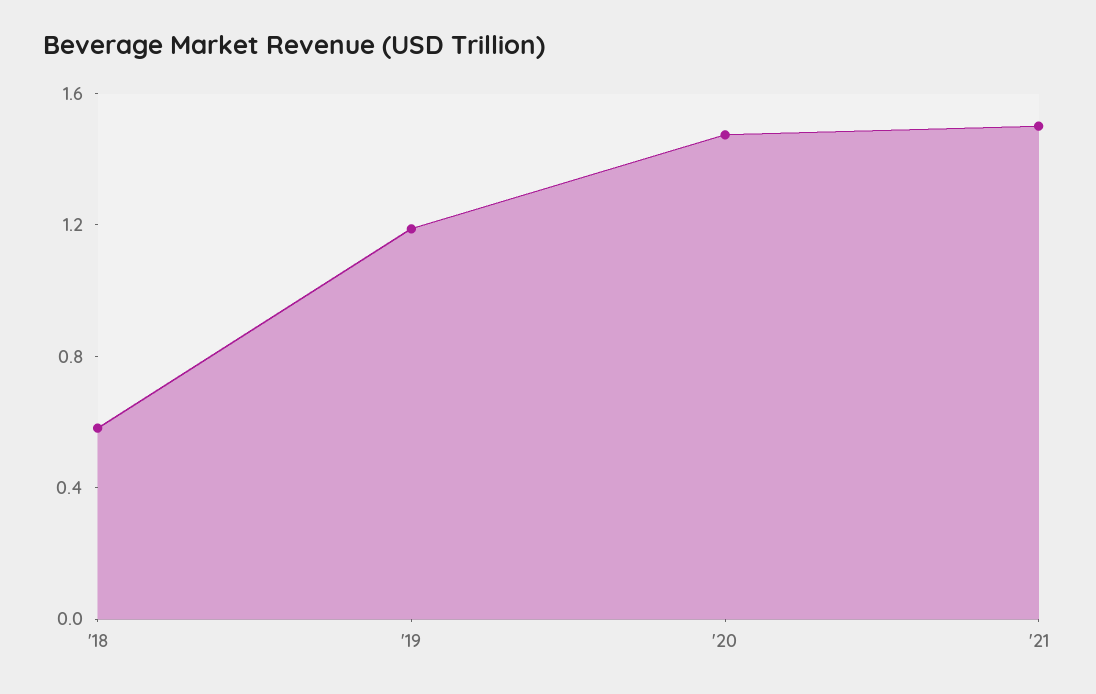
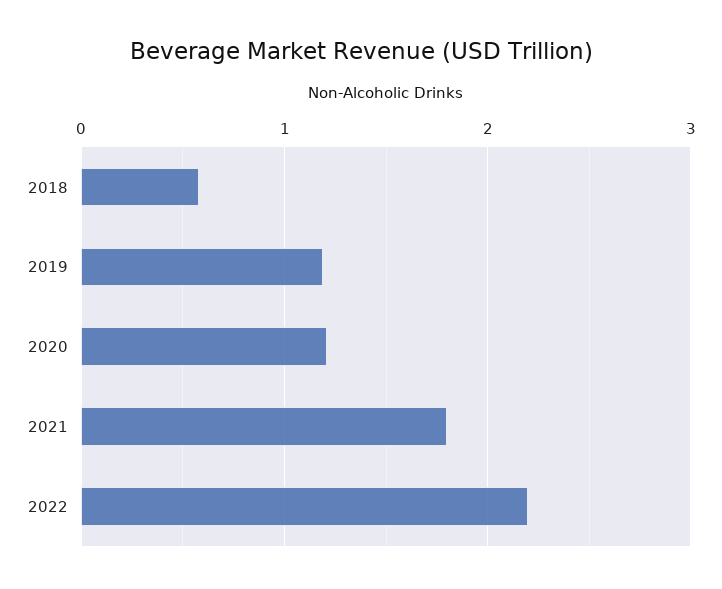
'20: 1.5 -> 1.2
'21: 1.5 -> 1.8
2022: none -> 2.2

